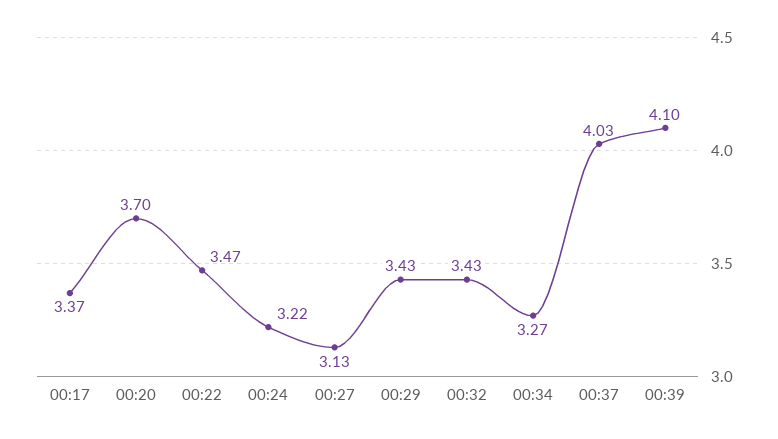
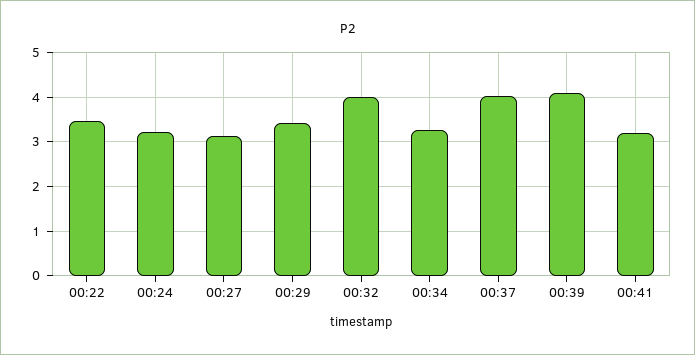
00:17: 3.37 -> none
00:20: 3.7 -> none
00:32: 3.43 -> 4
00:41: none -> 3.2

